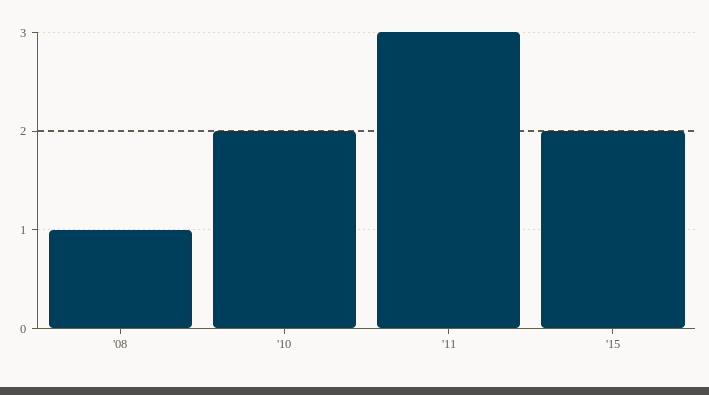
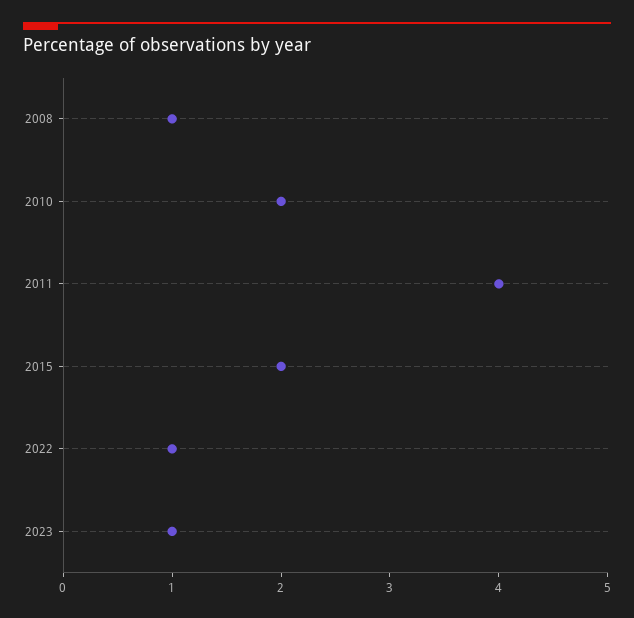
'11: 3 -> 4
2022: none -> 1
2023: none -> 1

